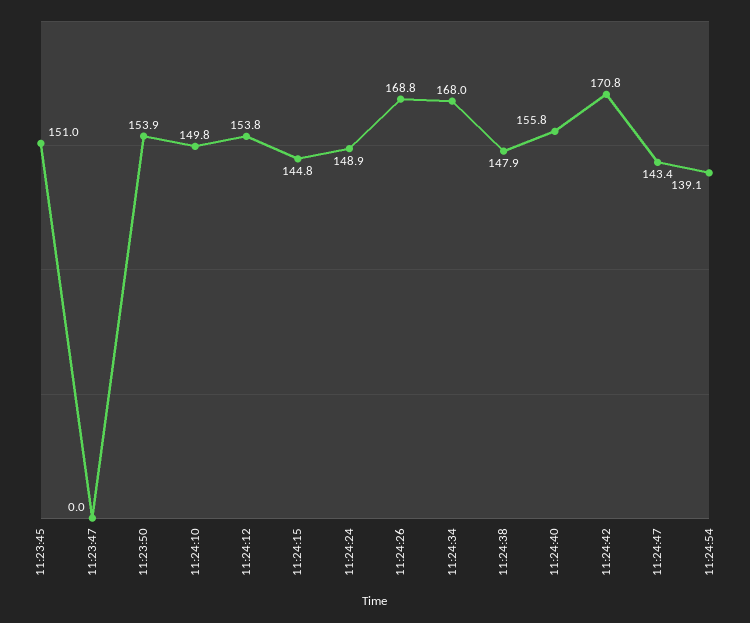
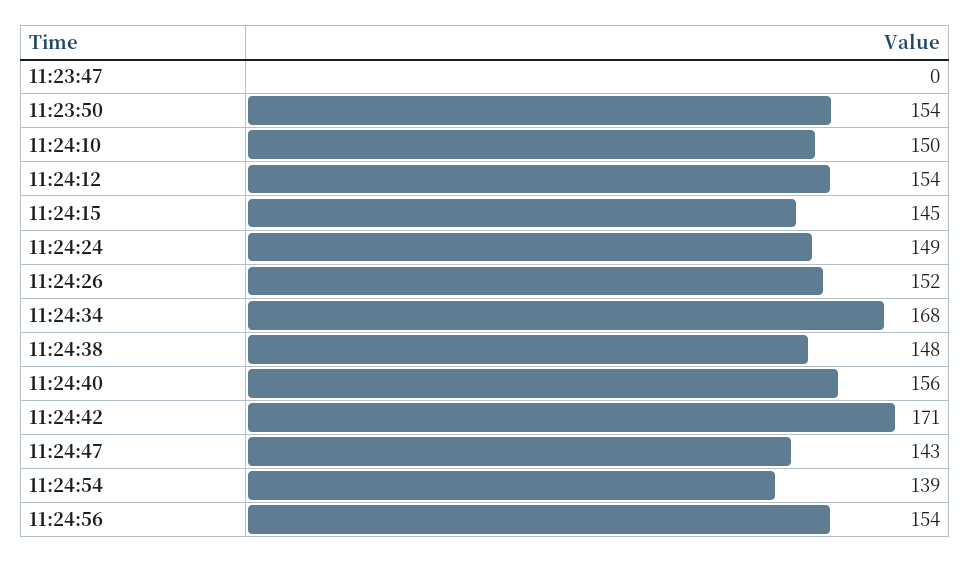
11:23:45: 151 -> none
11:24:26: 168.8 -> 152
11:24:56: none -> 154

